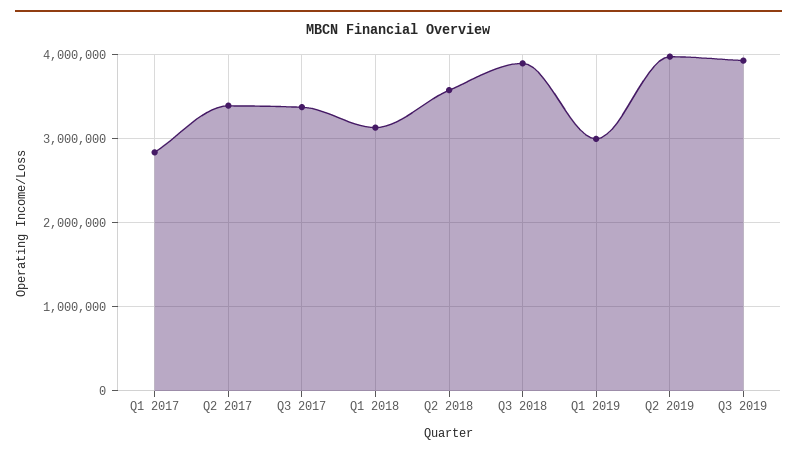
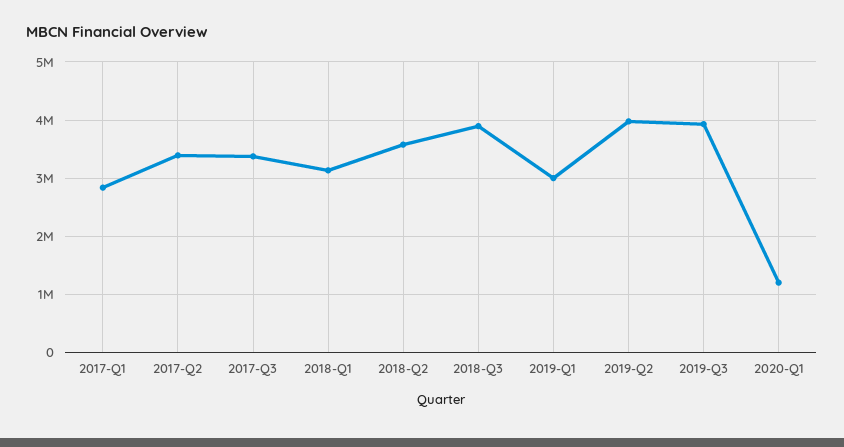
2020-Q1: none -> 1200000

